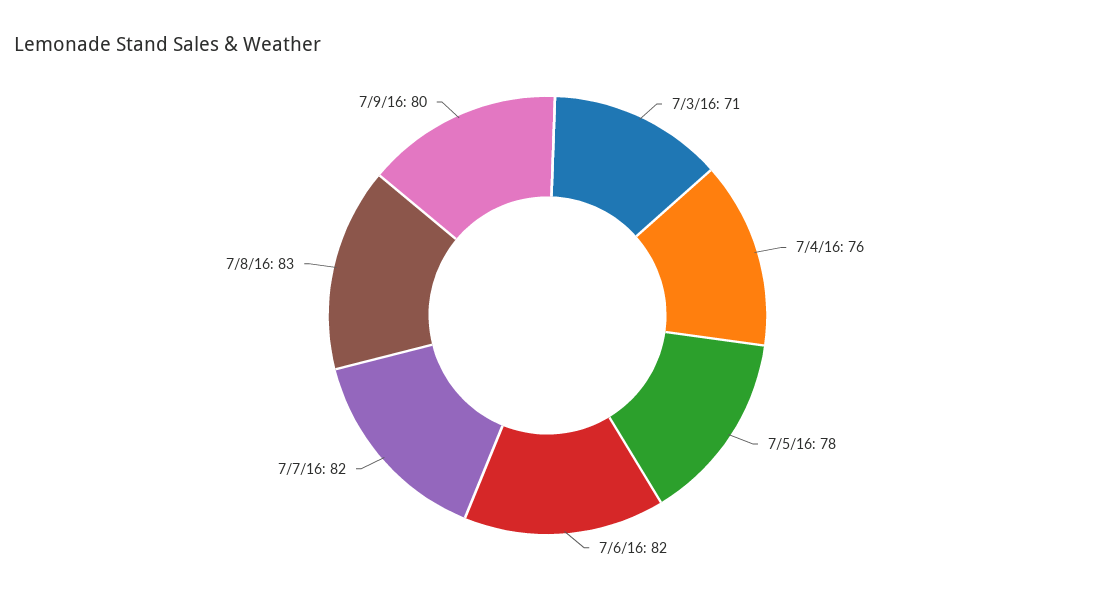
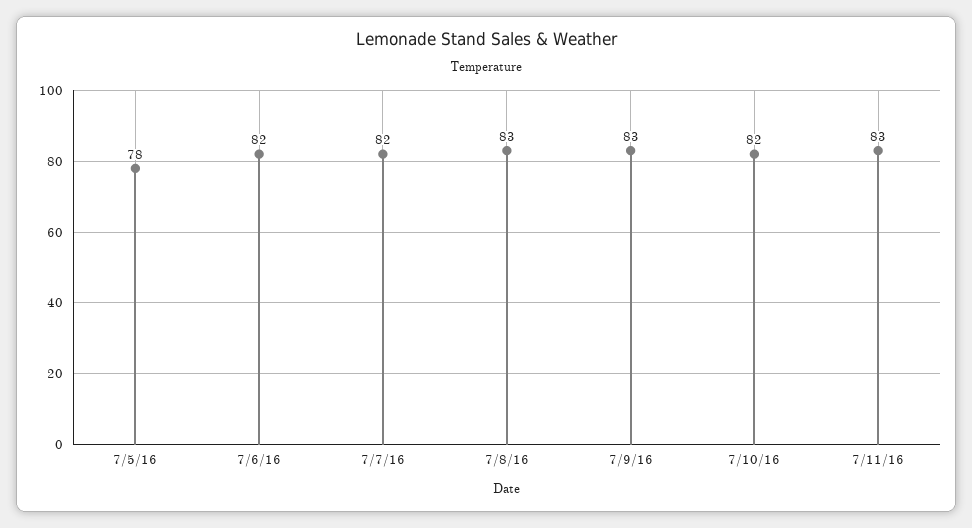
7/3/16: 71 -> none
7/4/16: 76 -> none
7/9/16: 80 -> 83
7/10/16: none -> 82
7/11/16: none -> 83

